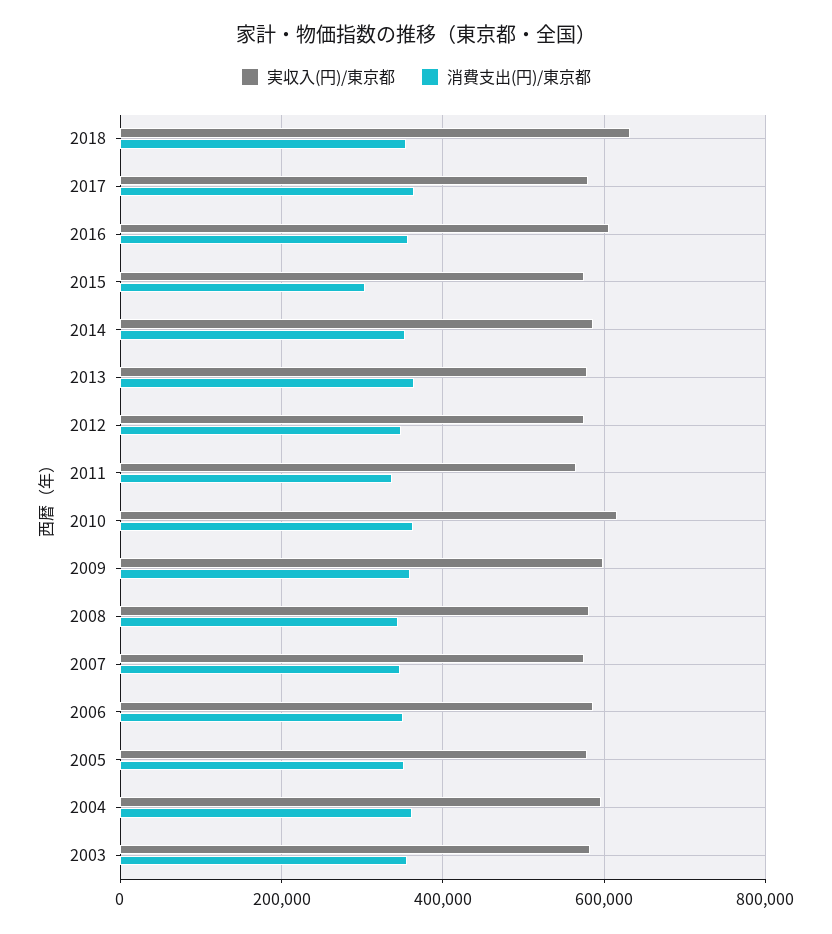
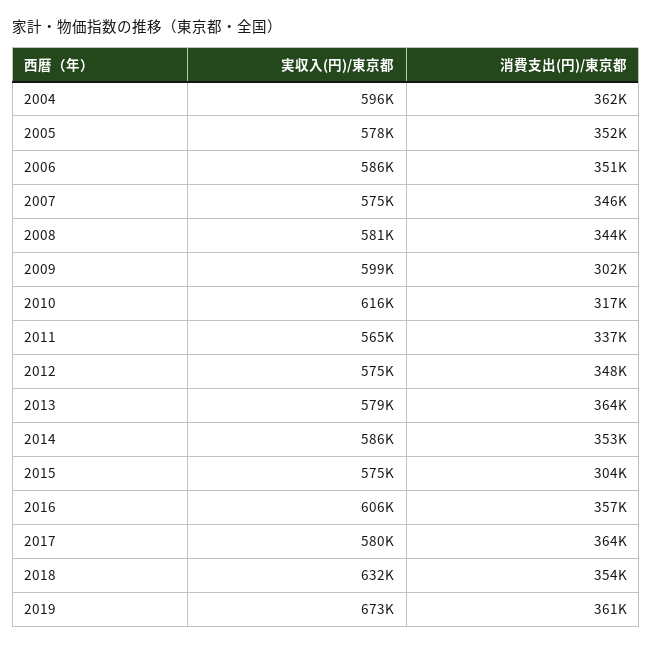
消費支出(円)/東京都, 2010: 360000 -> 317000
消費支出(円)/東京都, 2009: 360000 -> 302000
実収入(円)/東京都, 2003: 580000 -> none
消費支出(円)/東京都, 2003: 360000 -> none
実収入(円)/東京都, 2019: none -> 673000
消費支出(円)/東京都, 2019: none -> 361000

